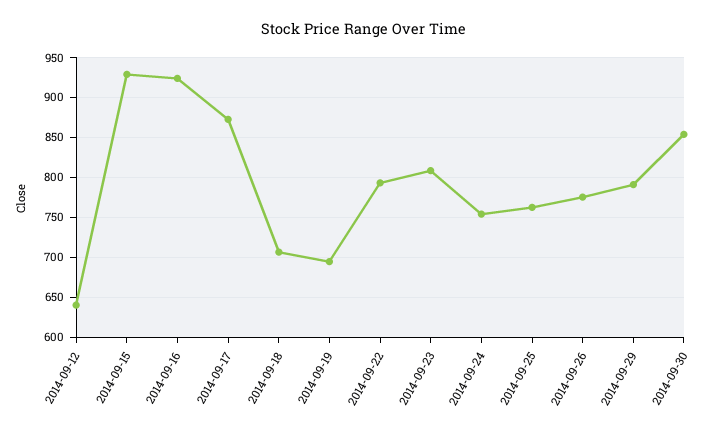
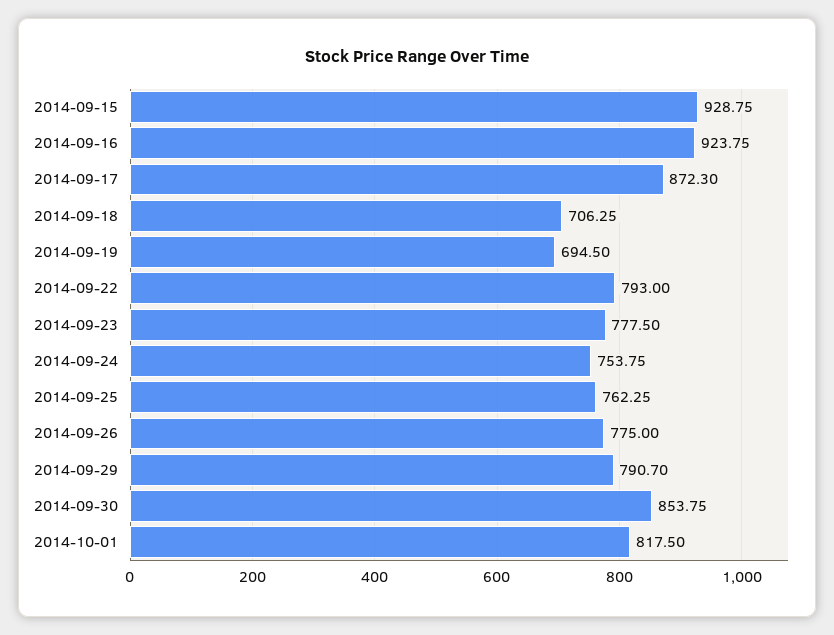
2014-09-12: 640 -> none
2014-09-23: 810 -> 777.5
2014-10-01: none -> 817.5

